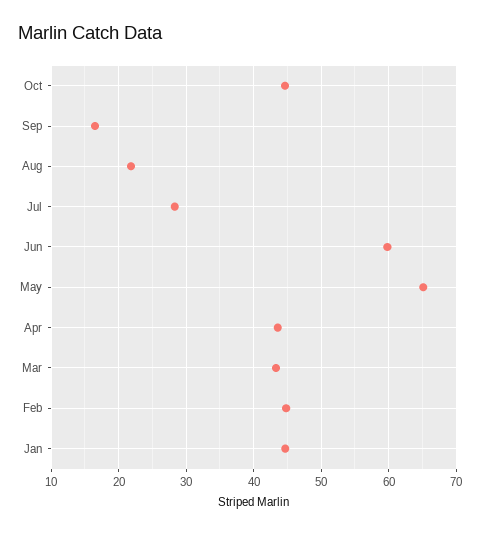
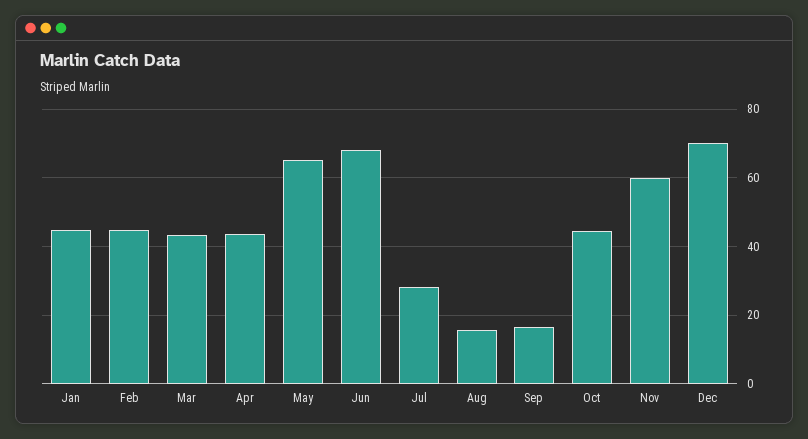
Aug: 22 -> 16
Jun: 60 -> 68
Nov: none -> 60
Dec: none -> 70

